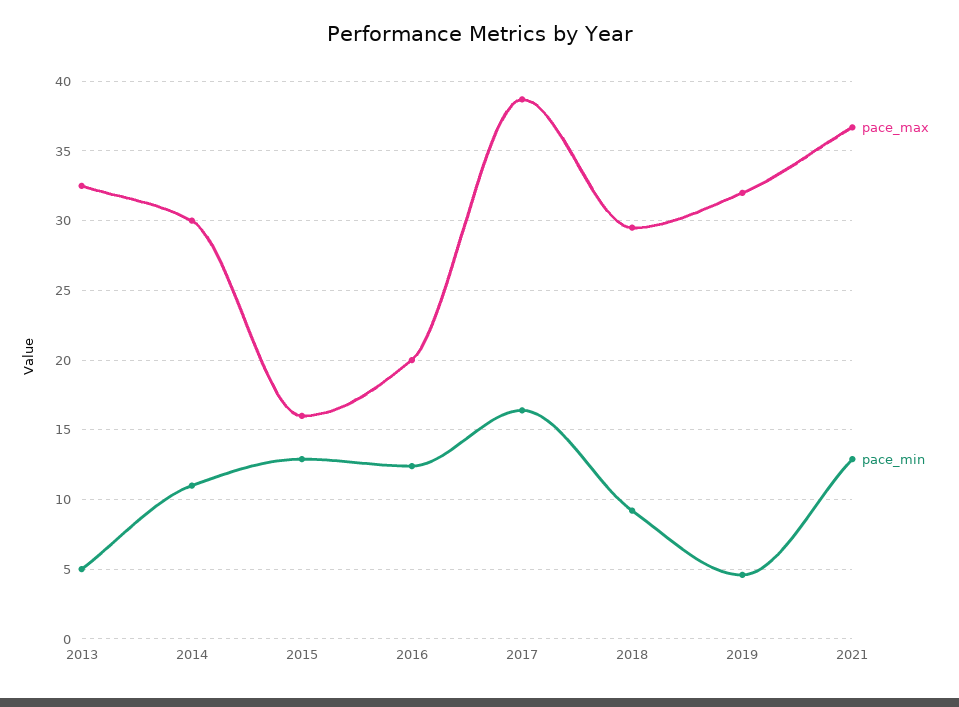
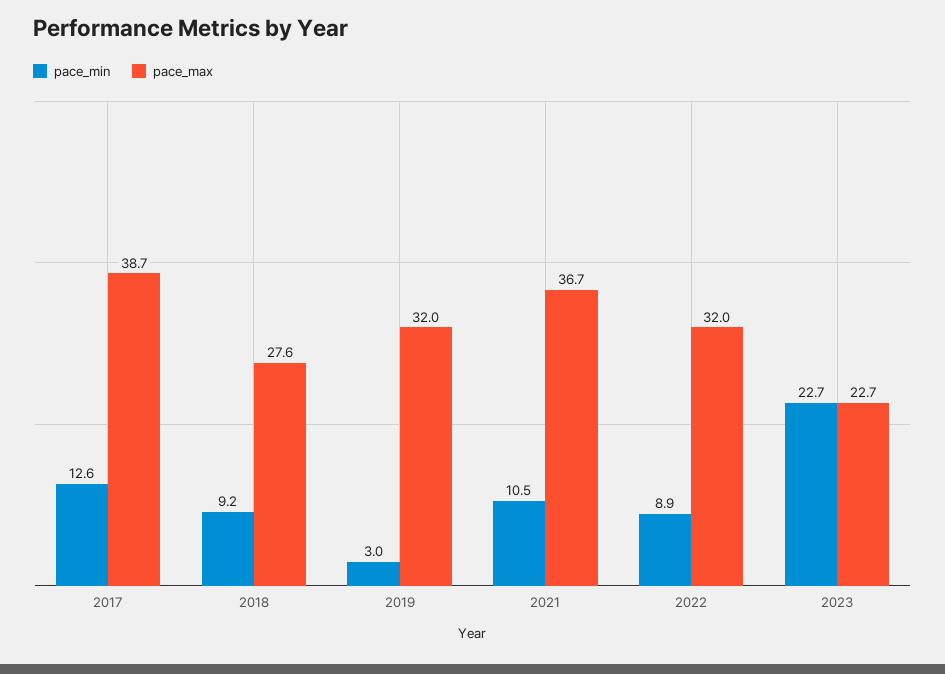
pace_max, 2013: 32.5 -> none
pace_min, 2013: 5 -> none
pace_max, 2014: 30 -> none
pace_min, 2014: 11 -> none
pace_max, 2015: 16 -> none
pace_min, 2015: 13 -> none
pace_max, 2016: 20 -> none
pace_min, 2016: 12.5 -> none
pace_min, 2017: 16.5 -> 12.6
pace_max, 2018: 29.5 -> 27.6
pace_min, 2019: 4.5 -> 3
pace_min, 2021: 13 -> 10.5
pace_min, 2022: none -> 8.9
pace_max, 2022: none -> 32
pace_min, 2023: none -> 22.7
pace_max, 2023: none -> 22.7

